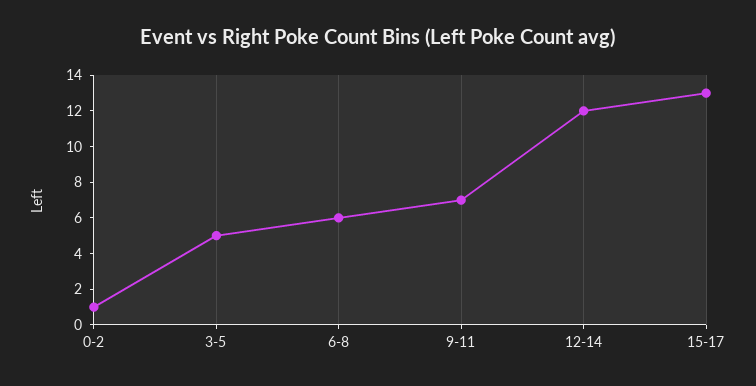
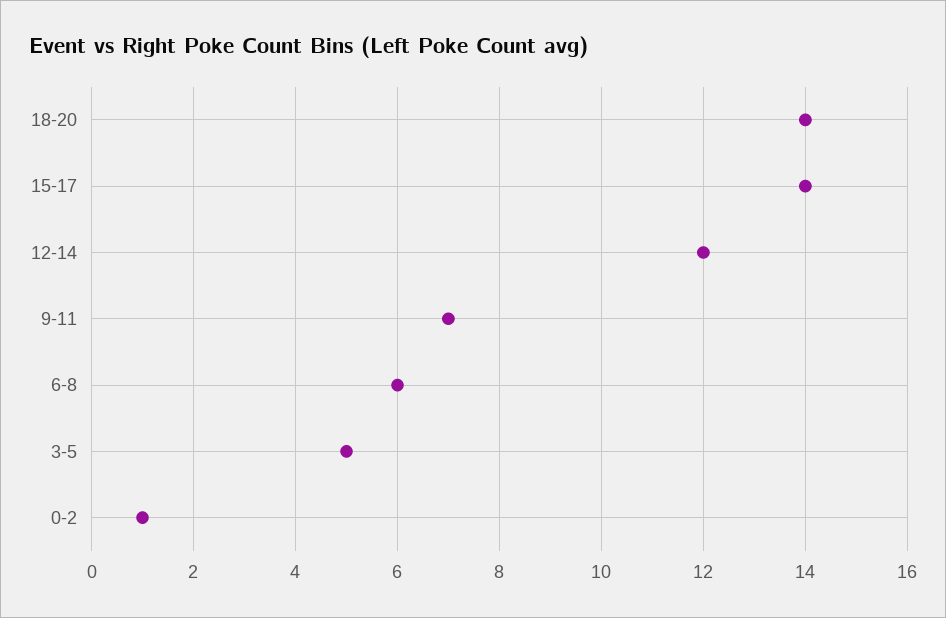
15-17: 13 -> 14
18-20: none -> 14

